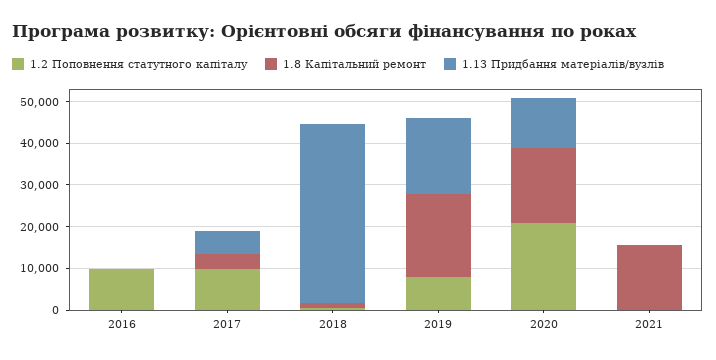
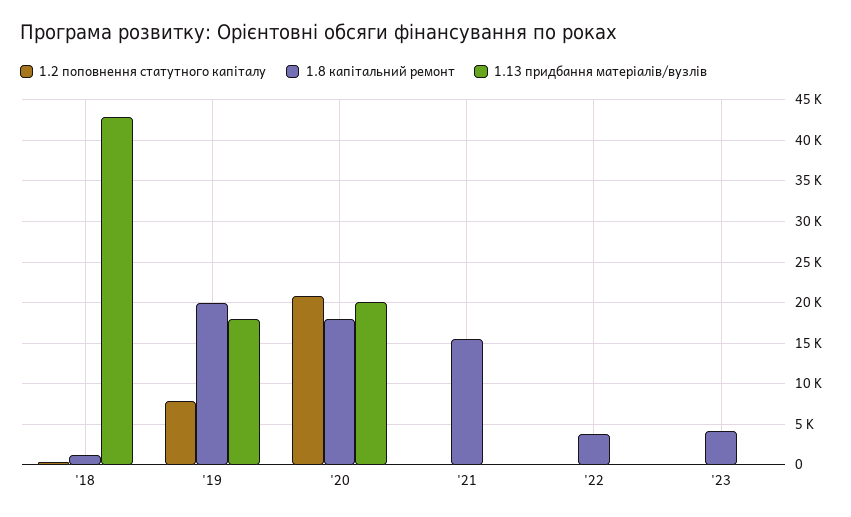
1.2 Поповнення статутного капіталу, 2016: 10000 -> none
1.8 Капітальний ремонт, 2016: 0 -> none
1.13 Придбання матеріалів/вузлів, 2016: 0 -> none
1.2 Поповнення статутного капіталу, 2017: 10000 -> none
1.8 Капітальний ремонт, 2017: 4000 -> none
1.13 Придбання матеріалів/вузлів, 2017: 6000 -> none
1.13 Придбання матеріалів/вузлів, 2020: 12000 -> 20000
1.2 Поповнення статутного капіталу, '22: none -> 0
1.8 Капітальний ремонт, '22: none -> 4000
1.13 Придбання матеріалів/вузлів, '22: none -> 0
1.2 Поповнення статутного капіталу, '23: none -> 0
1.8 Капітальний ремонт, '23: none -> 4000
1.13 Придбання матеріалів/вузлів, '23: none -> 0

